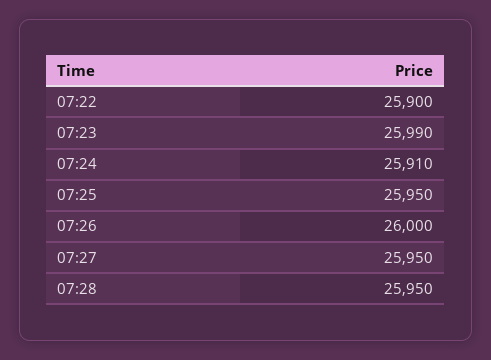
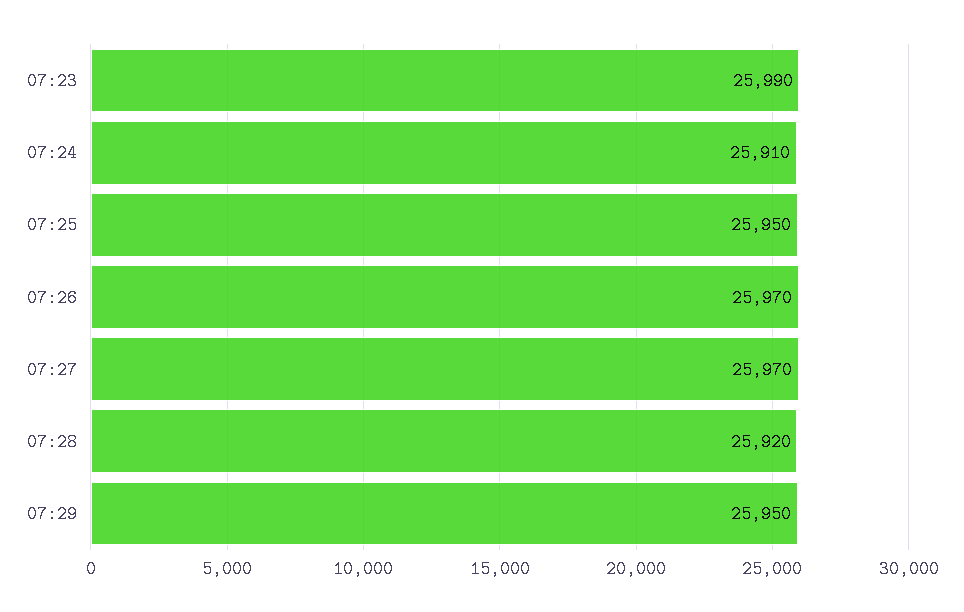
07:22: 25900 -> none
07:26: 26000 -> 25970
07:27: 25950 -> 25970
07:28: 25950 -> 25920
07:29: none -> 25950

